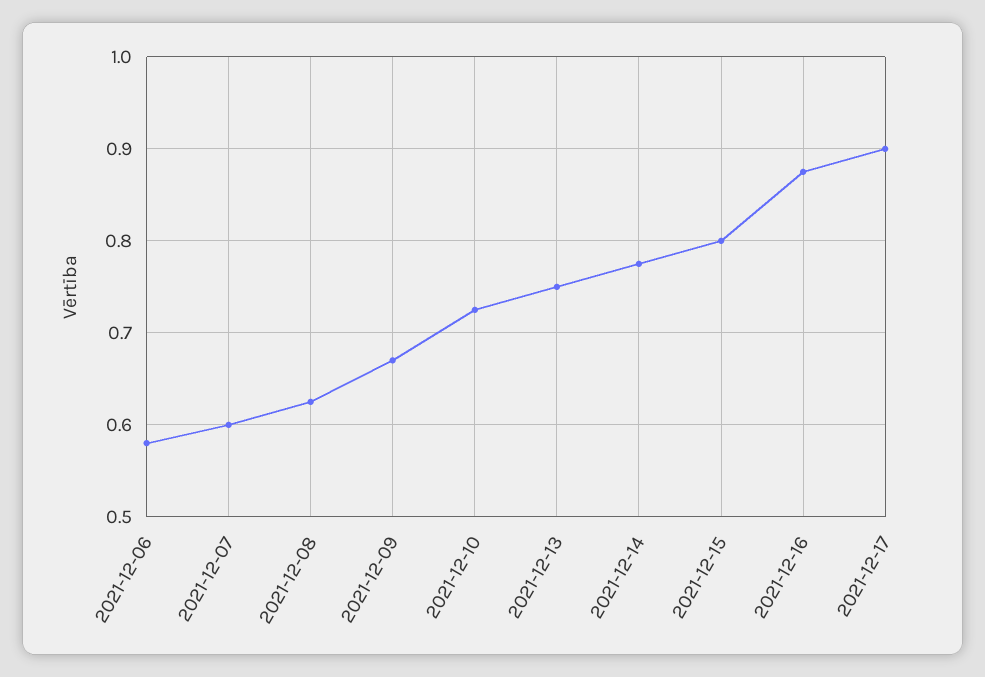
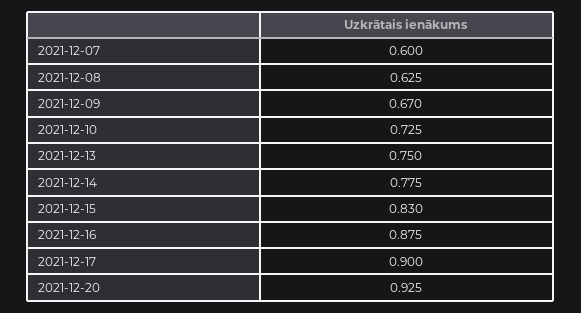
2021-12-06: 0.58 -> none
2021-12-15: 0.8 -> 0.83
2021-12-20: none -> 0.925

